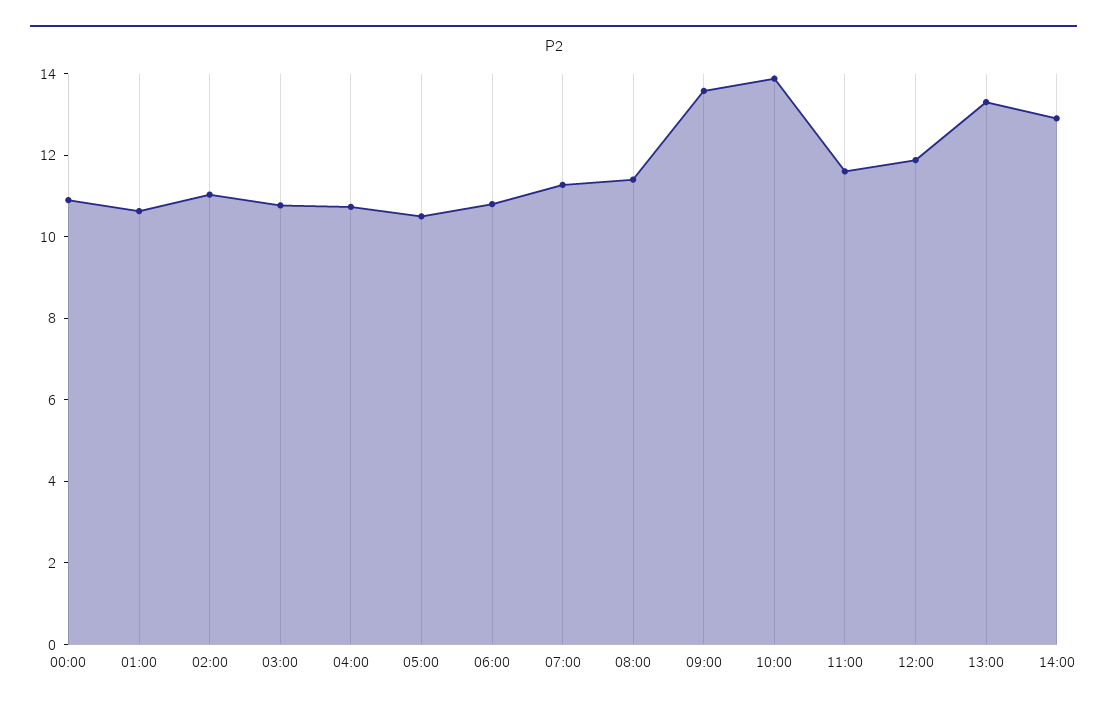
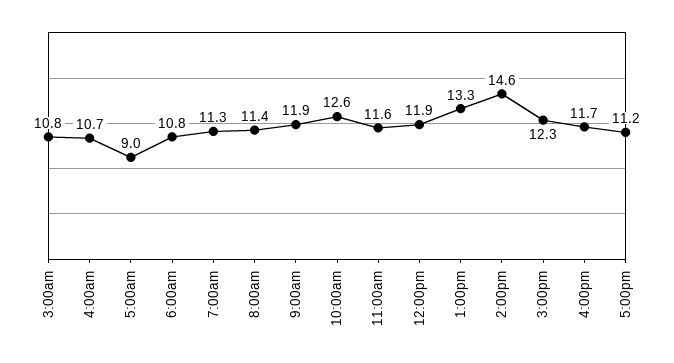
00:00: 11 -> none
01:00: 10.5 -> none
02:00: 11 -> none
05:00: 10.5 -> 9
09:00: 13.5 -> 11.9
10:00: 14 -> 12.6
14:00: 13 -> 14.6
3:00pm: none -> 12.3
4:00pm: none -> 11.7
5:00pm: none -> 11.2

